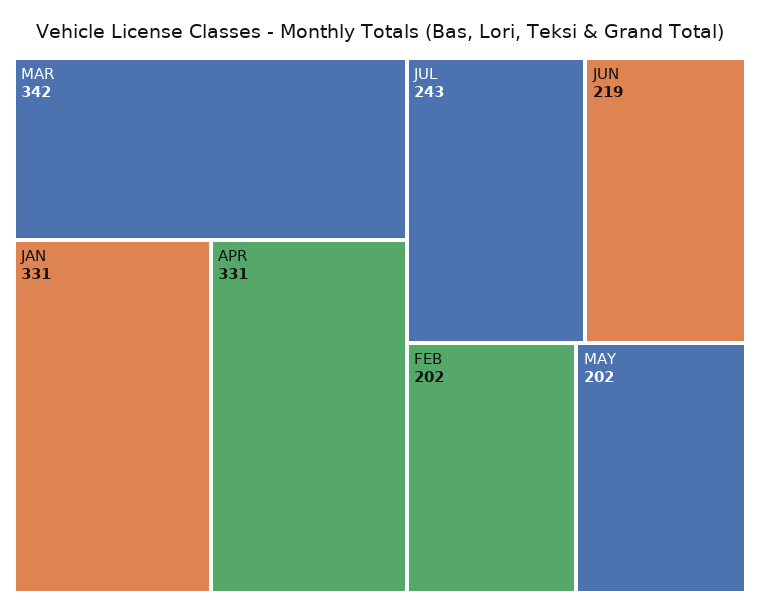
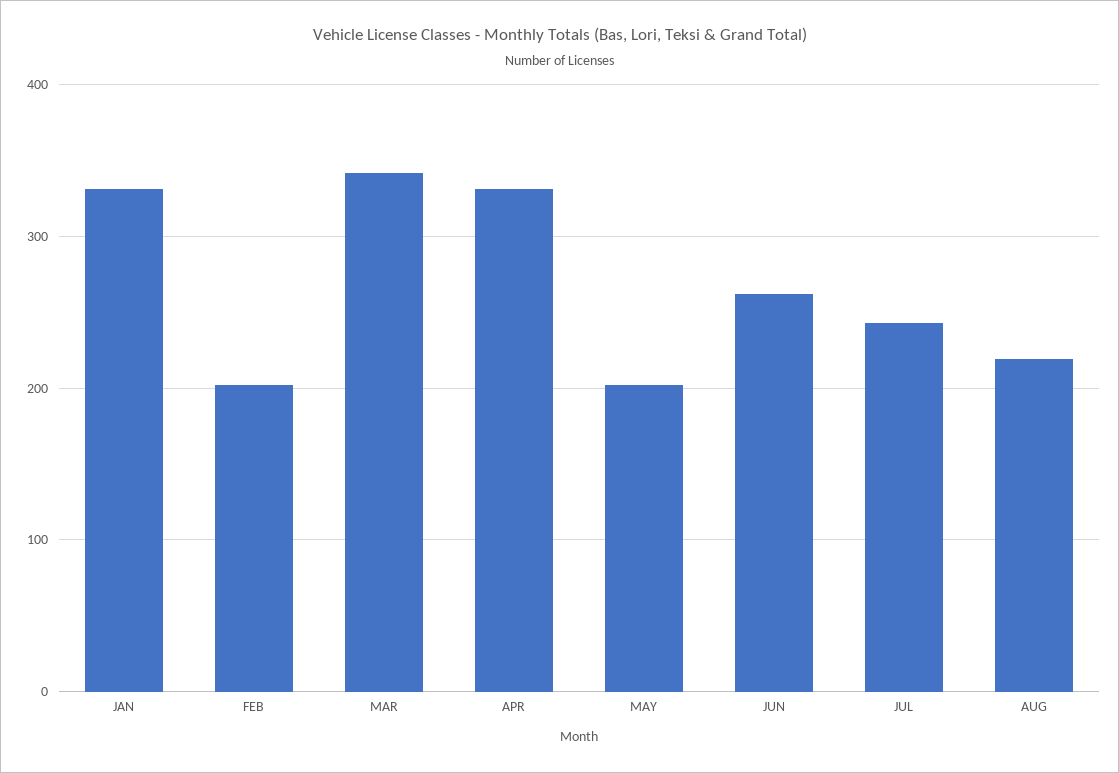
JUN: 219 -> 260
AUG: none -> 220

